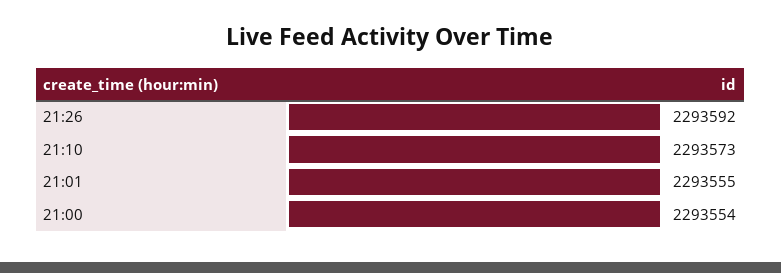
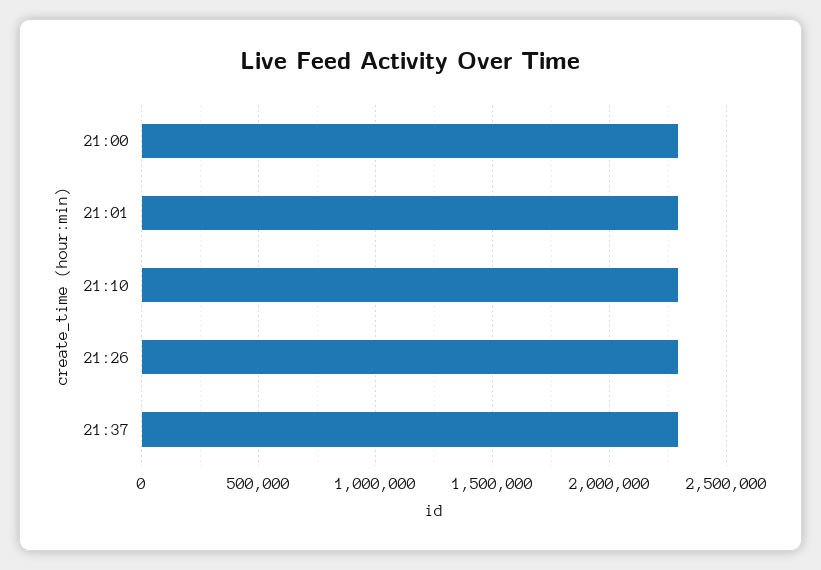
21:37: none -> 2300000

